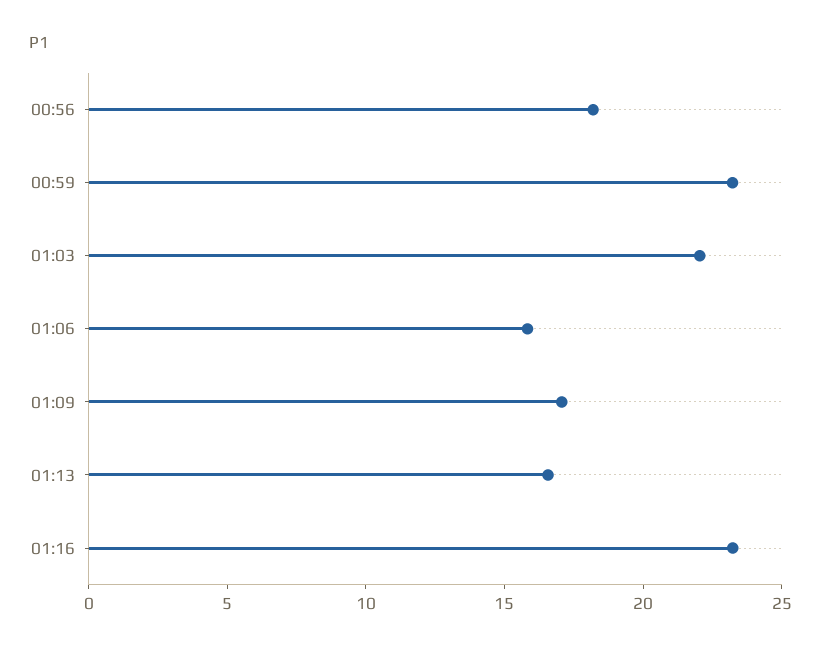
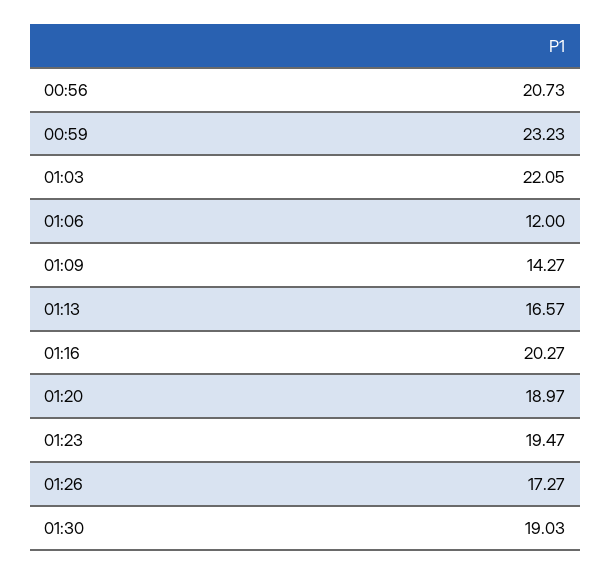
00:56: 18 -> 20.73
01:06: 16 -> 12
01:09: 17 -> 14.27
01:16: 23 -> 20.27
01:20: none -> 18.97
01:23: none -> 19.47
01:26: none -> 17.27
01:30: none -> 19.03

